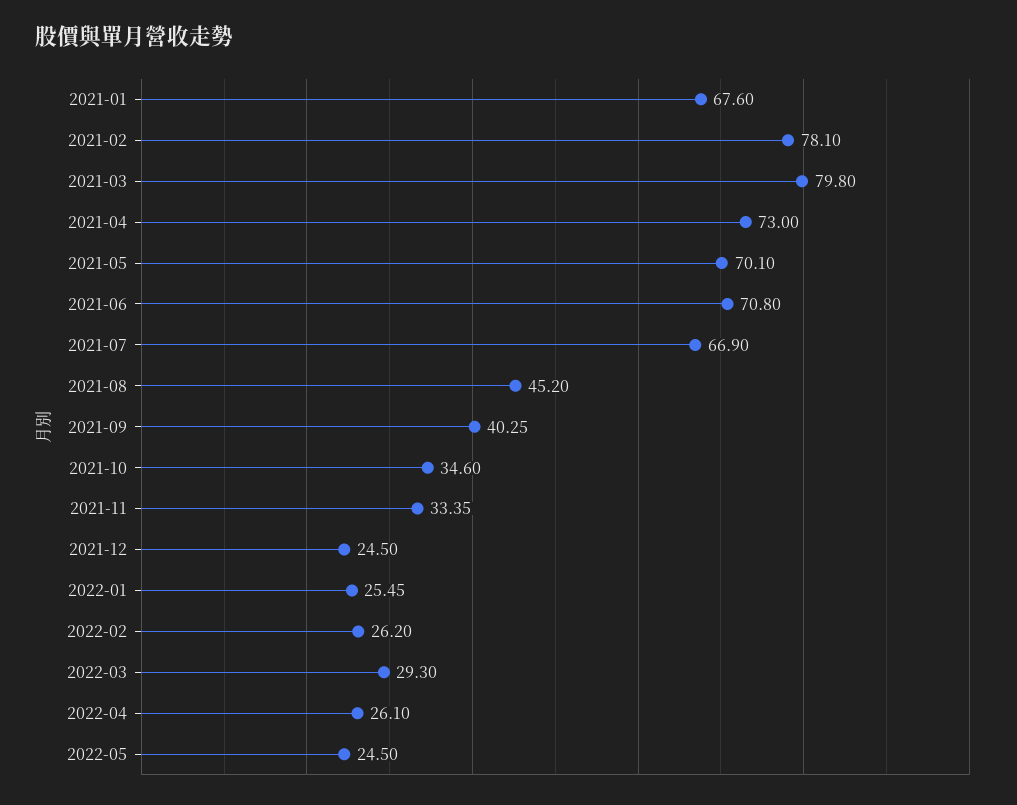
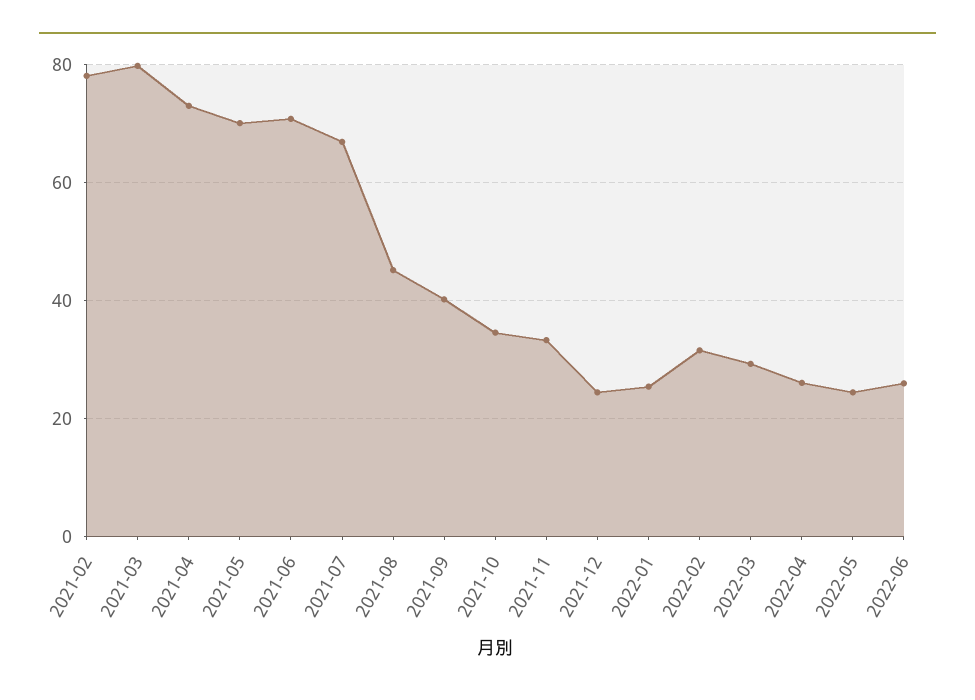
2021-01: 67.6 -> none
2022-02: 26.2 -> 32
2022-06: none -> 26

